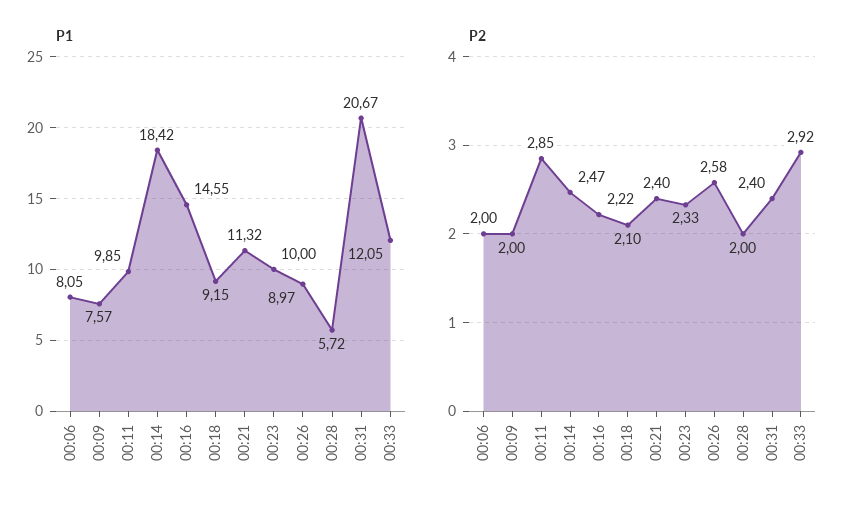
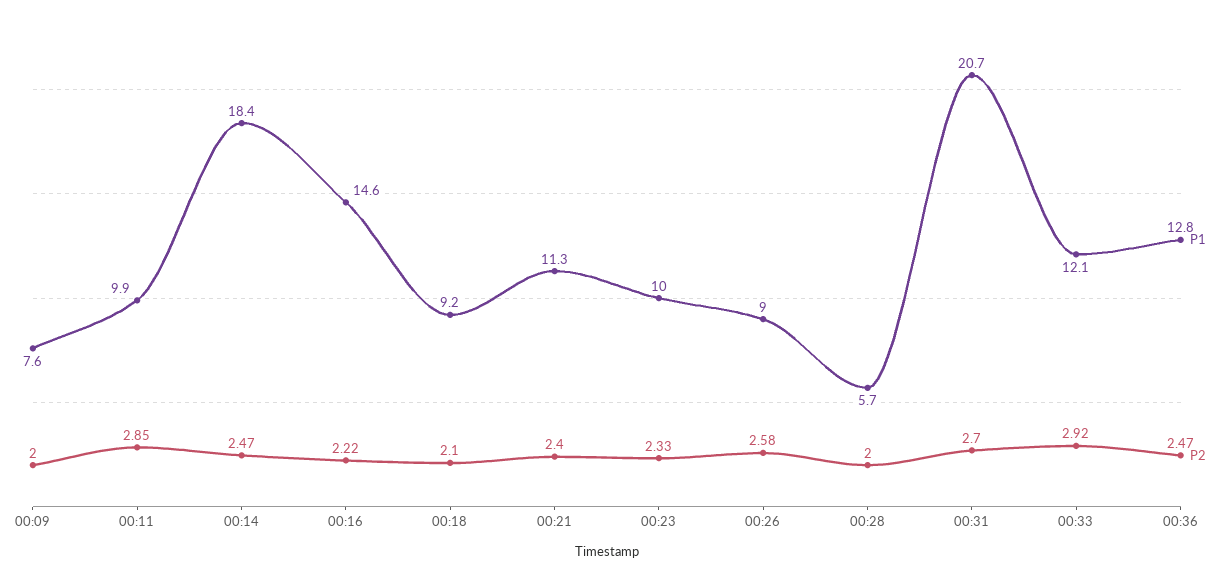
P1, 00:06: 8.05 -> none
P2, 00:06: 2 -> none
P2, 00:31: 2.4 -> 2.7
P1, 00:36: none -> 12.8
P2, 00:36: none -> 2.47

